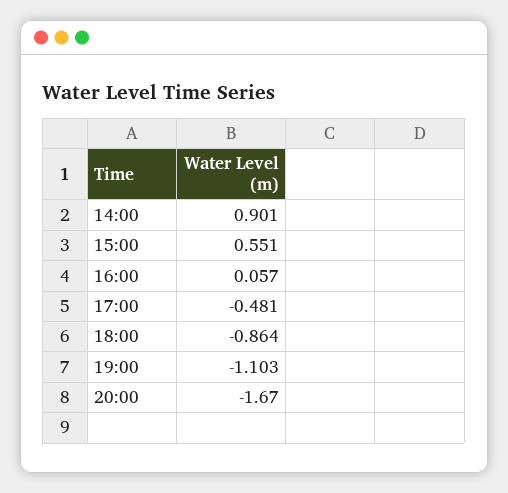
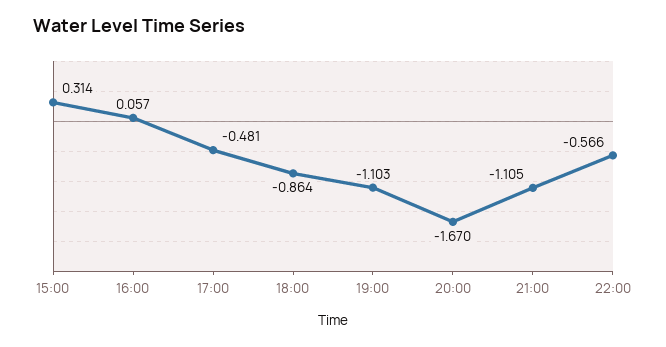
14:00: 0.901 -> none
15:00: 0.551 -> 0.314
21:00: none -> -1.105
22:00: none -> -0.566

